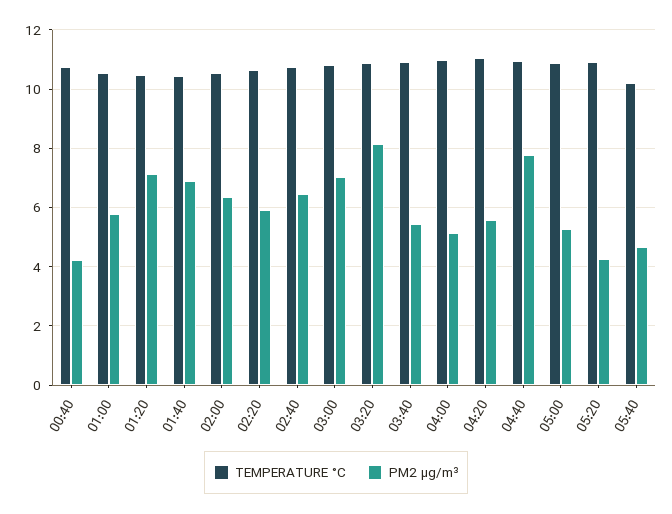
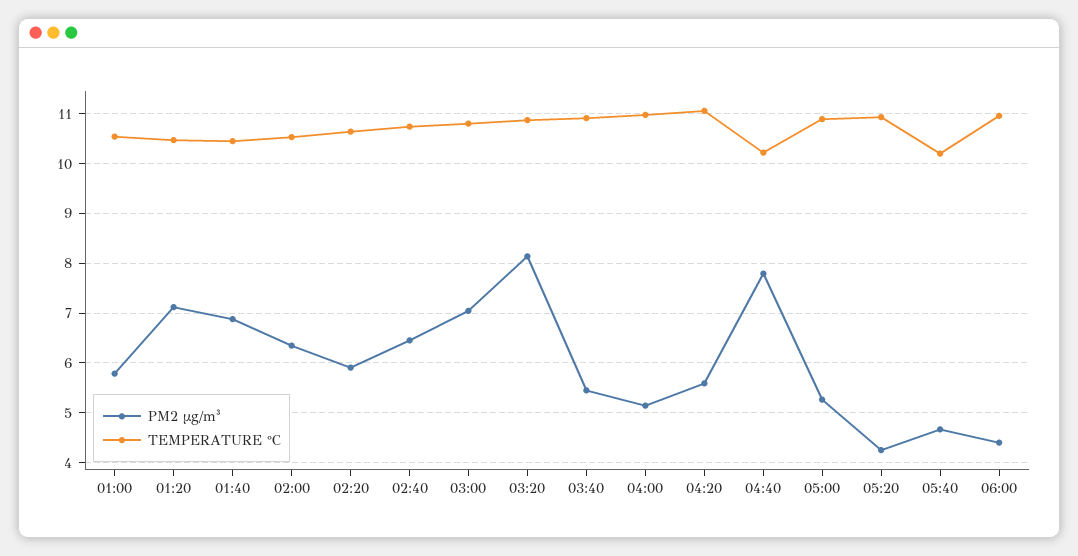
TEMPERATURE °C, 00:40: 10.75 -> none
PM2 µg/m³, 00:40: 4.25 -> none
TEMPERATURE °C, 04:40: 11 -> 10.2
PM2 µg/m³, 06:00: none -> 4.4
TEMPERATURE °C, 06:00: none -> 11

